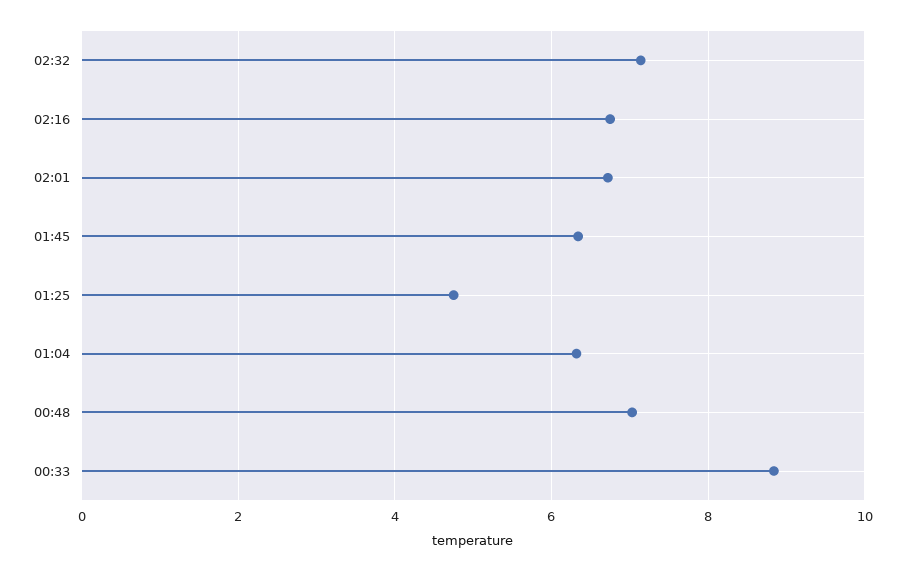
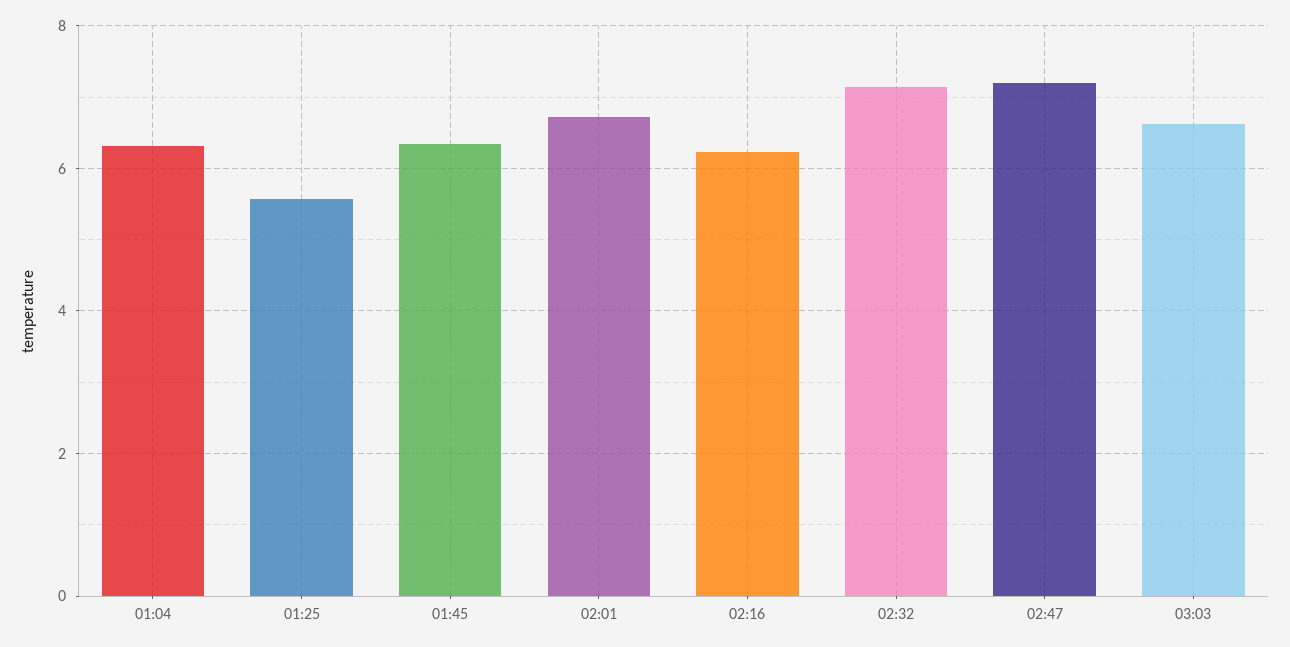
02:16: 6.8 -> 6.2
01:25: 4.8 -> 5.6
00:48: 7 -> none
00:33: 8.8 -> none
02:47: none -> 7.2
03:03: none -> 6.6

